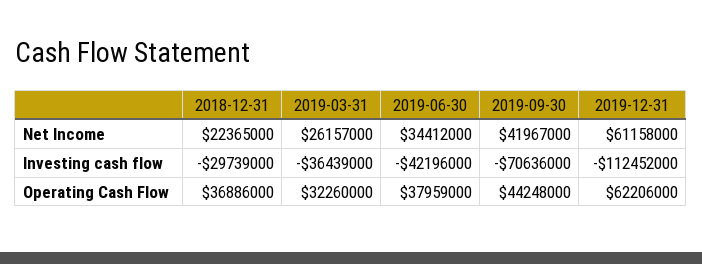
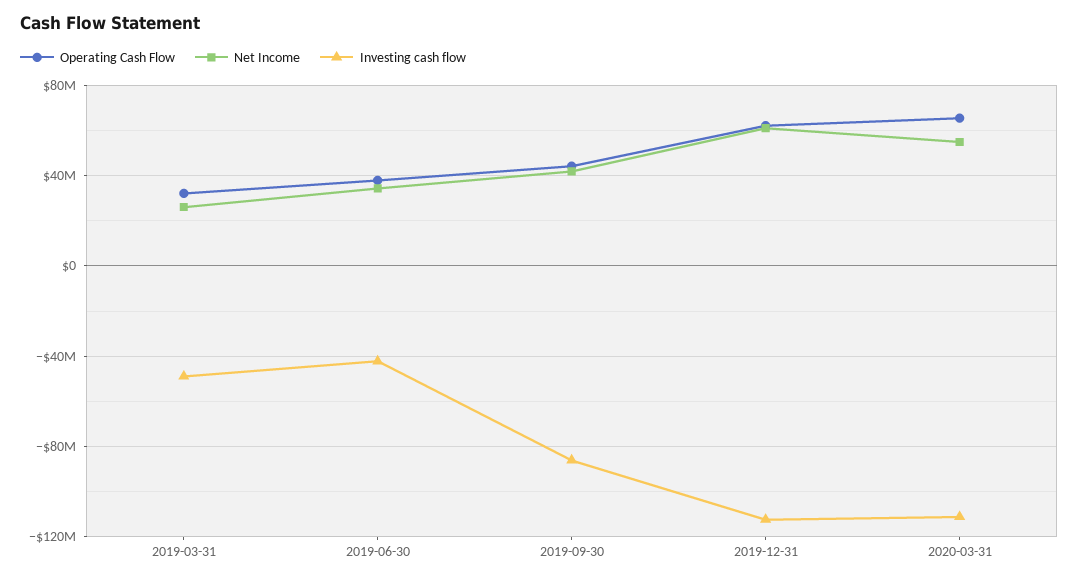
Net Income, 2018-12-31: 22365000 -> none
Investing cash flow, 2018-12-31: -29739000 -> none
Investing cash flow, 2019-03-31: -36439000 -> -50000000
Investing cash flow, 2019-09-30: -70636000 -> -85000000
Operating Cash Flow, 2018-12-31: 36886000 -> none
Operating Cash Flow, 2020-03-31: none -> 65000000
Net Income, 2020-03-31: none -> 55000000
Investing cash flow, 2020-03-31: none -> -110000000

